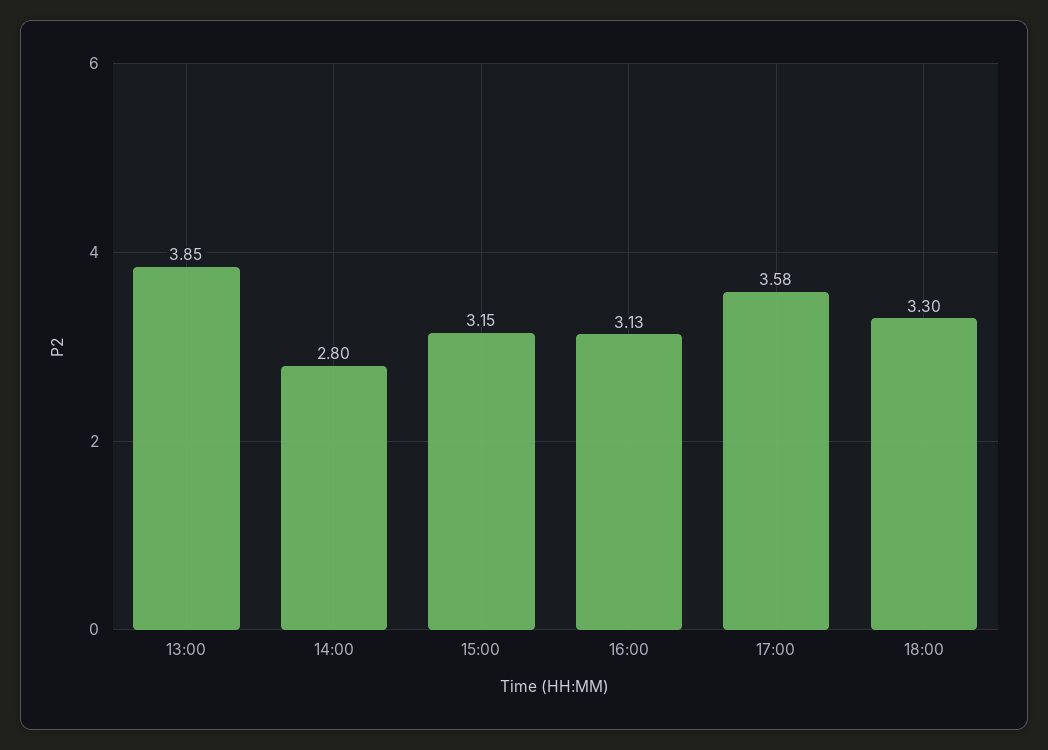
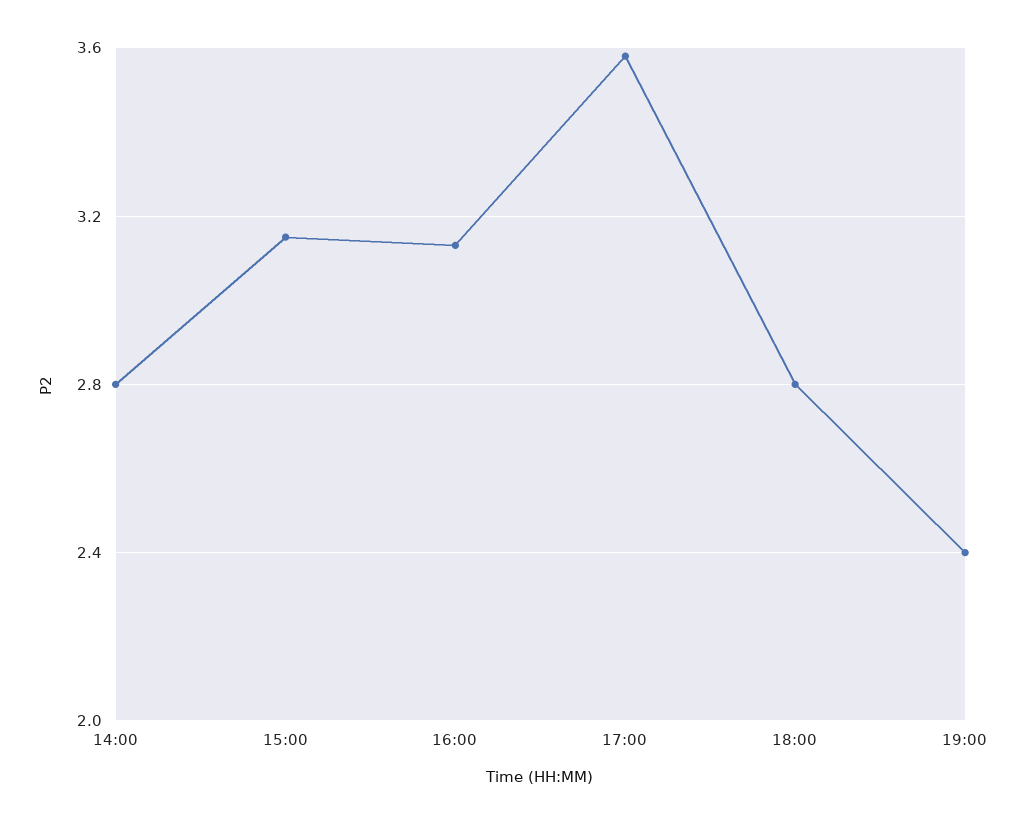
13:00: 3.85 -> none
18:00: 3.3 -> 2.8
19:00: none -> 2.4

